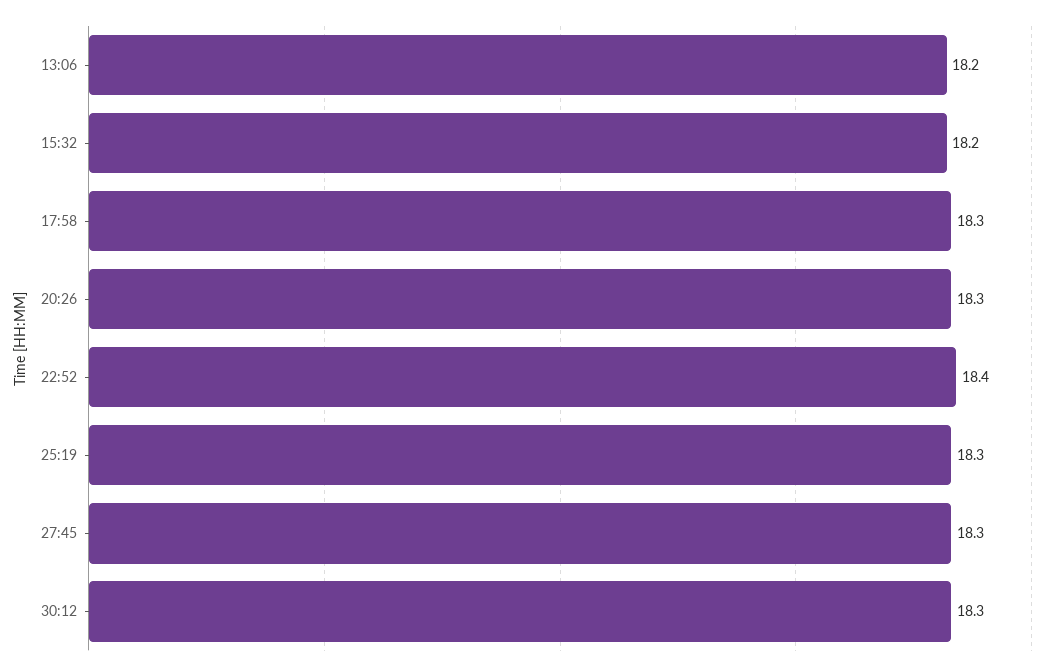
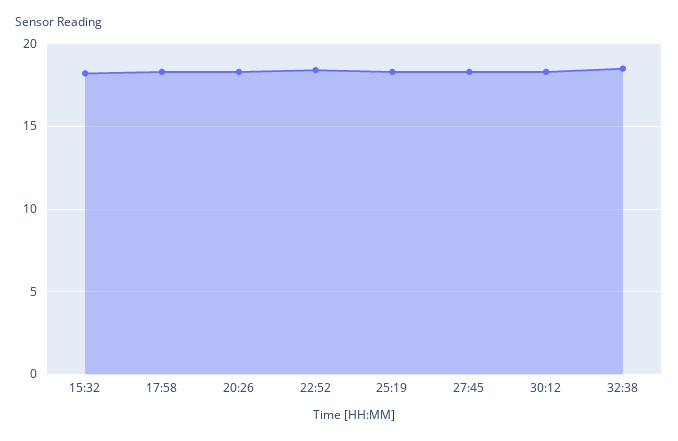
13:06: 18.2 -> none
32:38: none -> 18.5

